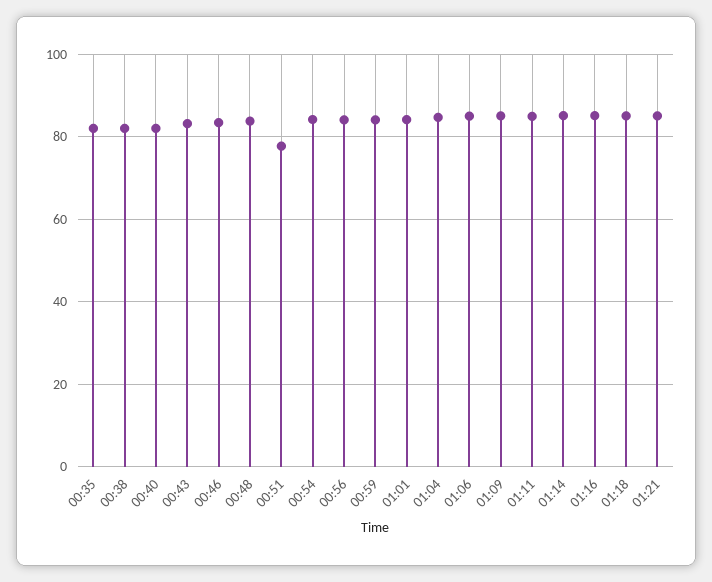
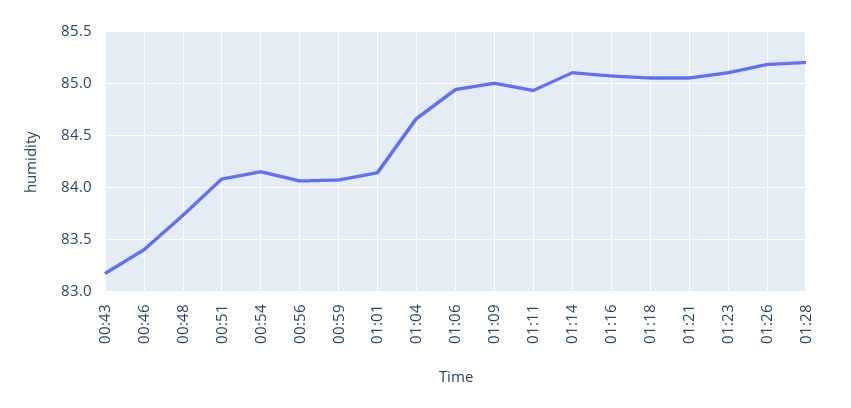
00:35: 82 -> none
00:38: 82 -> none
00:40: 82 -> none
00:51: 78 -> 84.1
01:23: none -> 85.1
01:26: none -> 85.2
01:28: none -> 85.2

